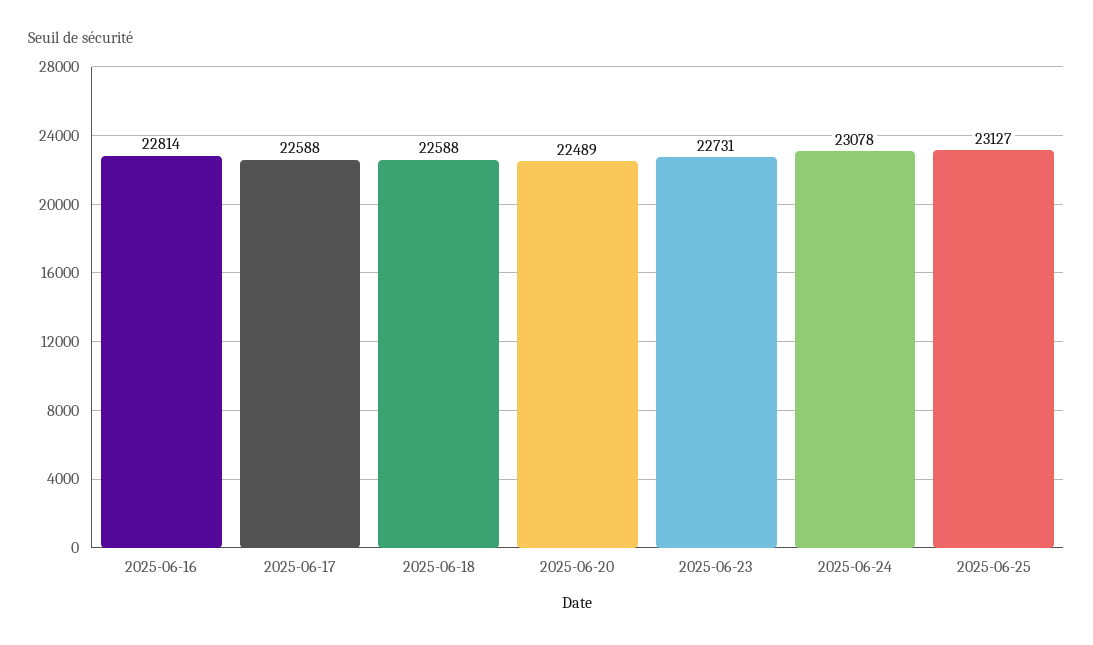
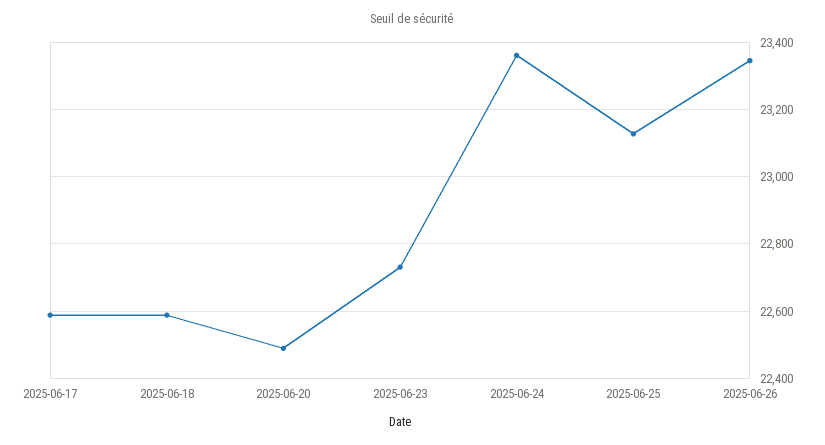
2025-06-16: 22814 -> none
2025-06-24: 23078 -> 23360
2025-06-26: none -> 23340

